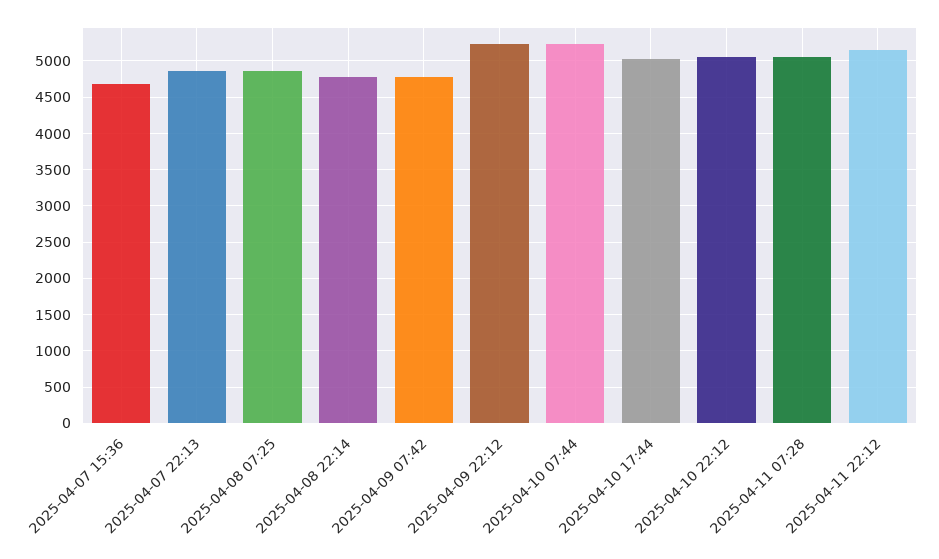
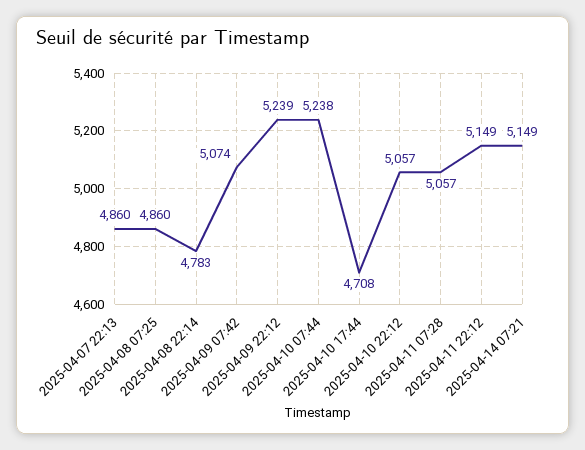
2025-04-07 15:36: 4700 -> none
2025-04-09 07:42: 4800 -> 5074
2025-04-10 17:44: 5000 -> 4708
2025-04-14 07:21: none -> 5149

